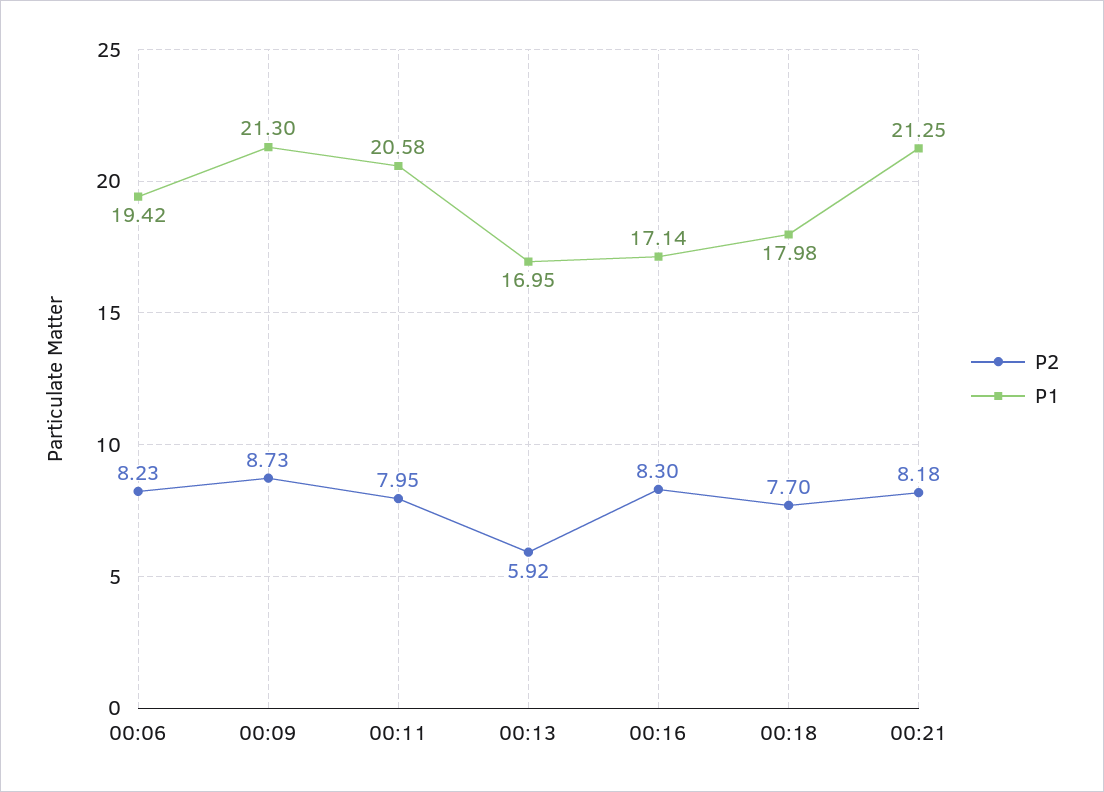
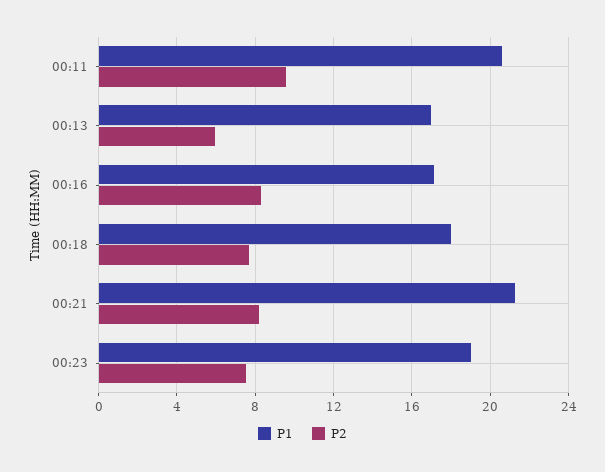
P2, 00:06: 8.23 -> none
P1, 00:06: 19.42 -> none
P2, 00:09: 8.73 -> none
P1, 00:09: 21.3 -> none
P2, 00:11: 7.95 -> 9.5
P1, 00:23: none -> 19
P2, 00:23: none -> 7.5

